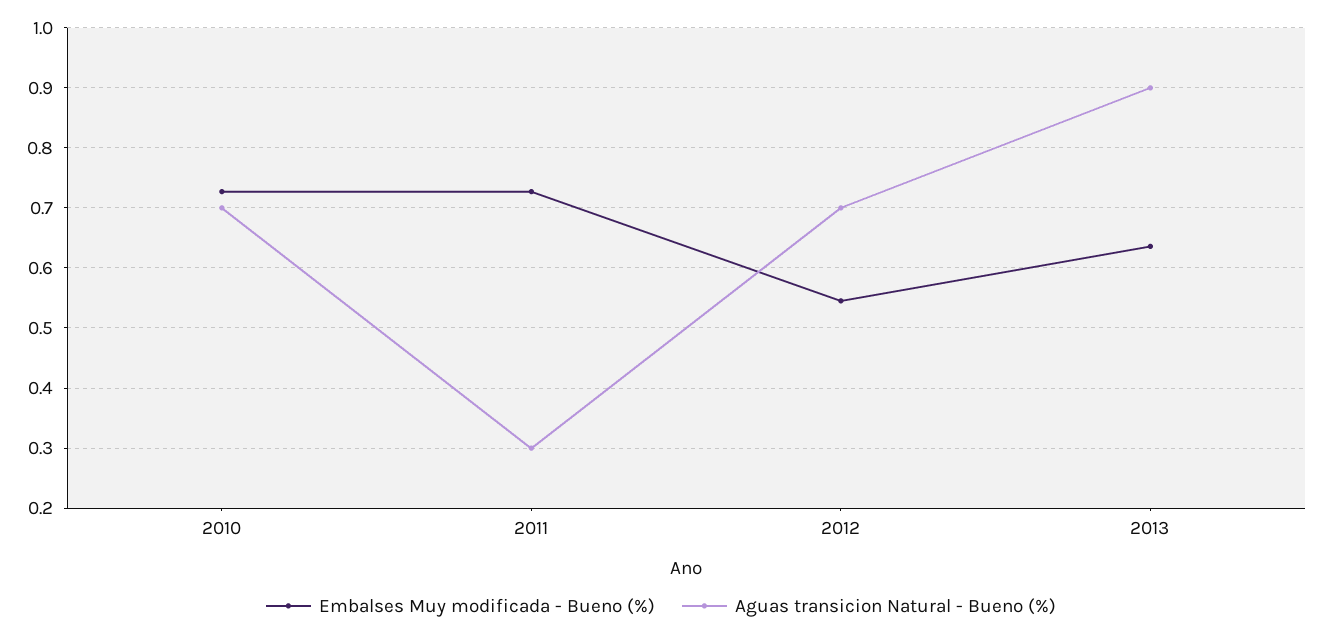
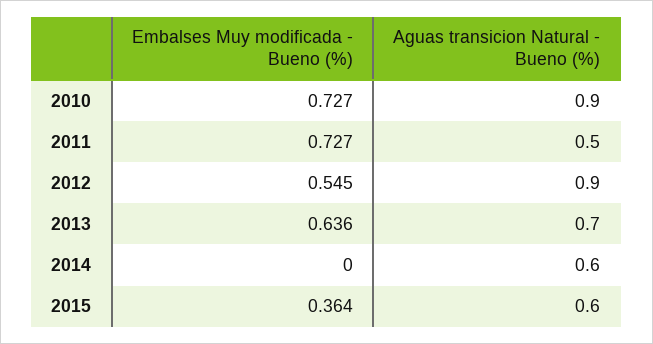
Aguas transicion Natural - Bueno (%), 2010: 0.7 -> 0.9
Aguas transicion Natural - Bueno (%), 2011: 0.3 -> 0.5
Aguas transicion Natural - Bueno (%), 2012: 0.7 -> 0.9
Aguas transicion Natural - Bueno (%), 2013: 0.9 -> 0.7
Embalses Muy modificada - Bueno (%), 2014: none -> 0
Aguas transicion Natural - Bueno (%), 2014: none -> 0.6
Embalses Muy modificada - Bueno (%), 2015: none -> 0.364
Aguas transicion Natural - Bueno (%), 2015: none -> 0.6

